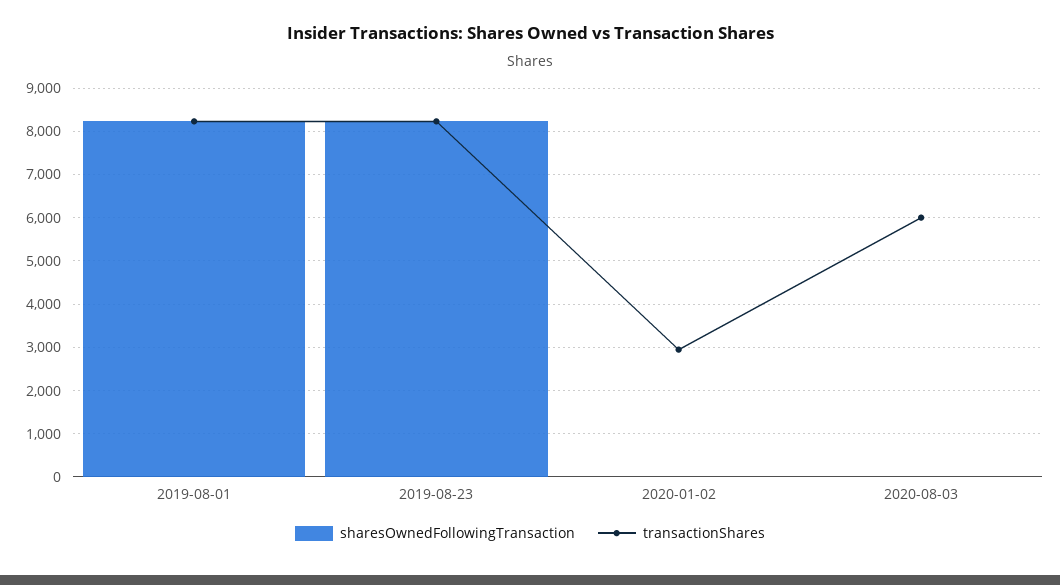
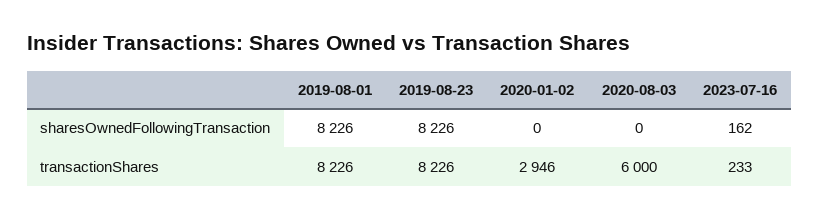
sharesOwnedFollowingTransaction, 2023-07-16: none -> 162
transactionShares, 2023-07-16: none -> 233

